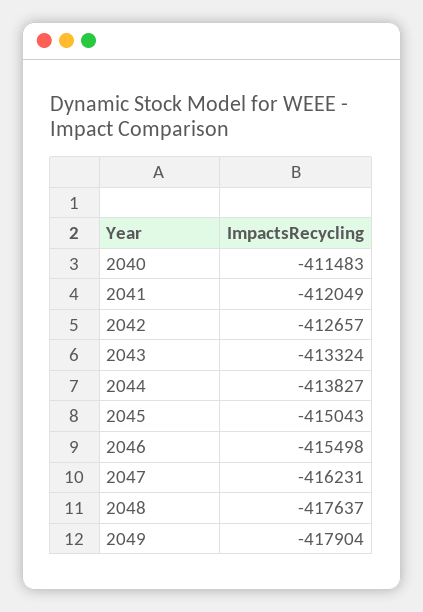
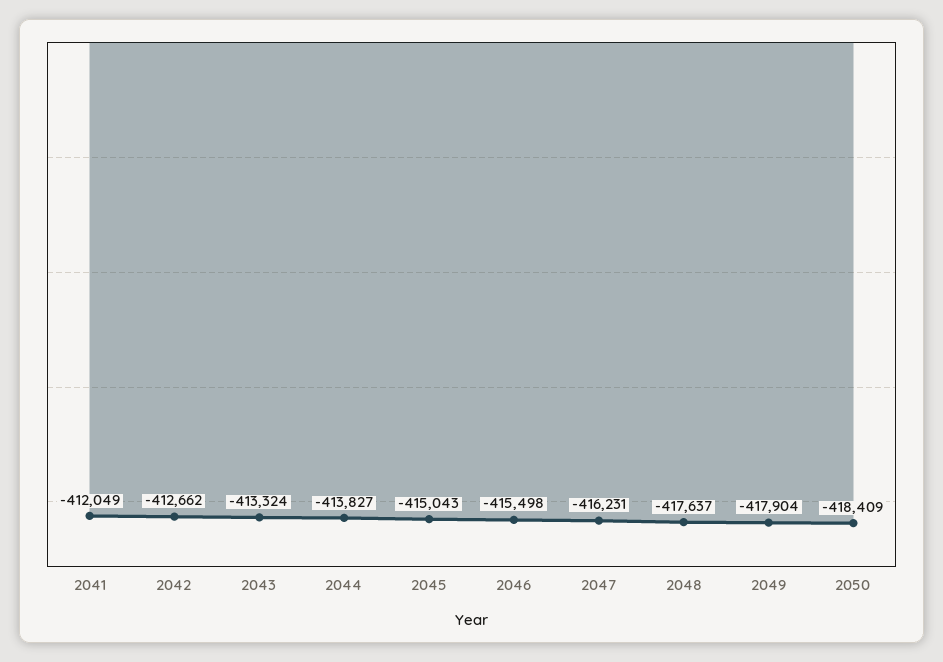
2040: -411483 -> none
2042: -412657 -> -412662
2050: none -> -418409

